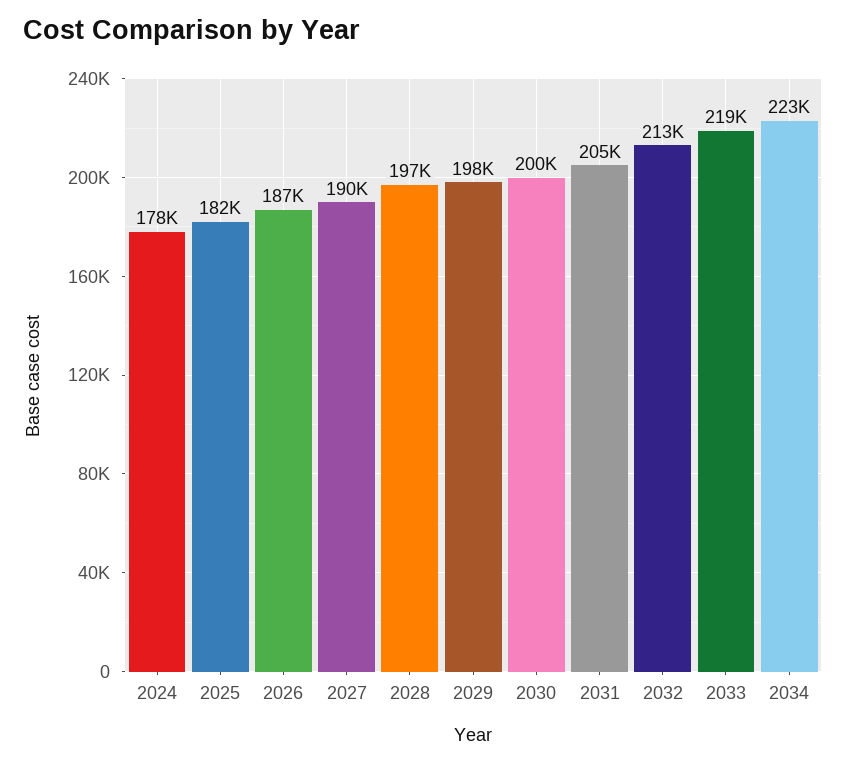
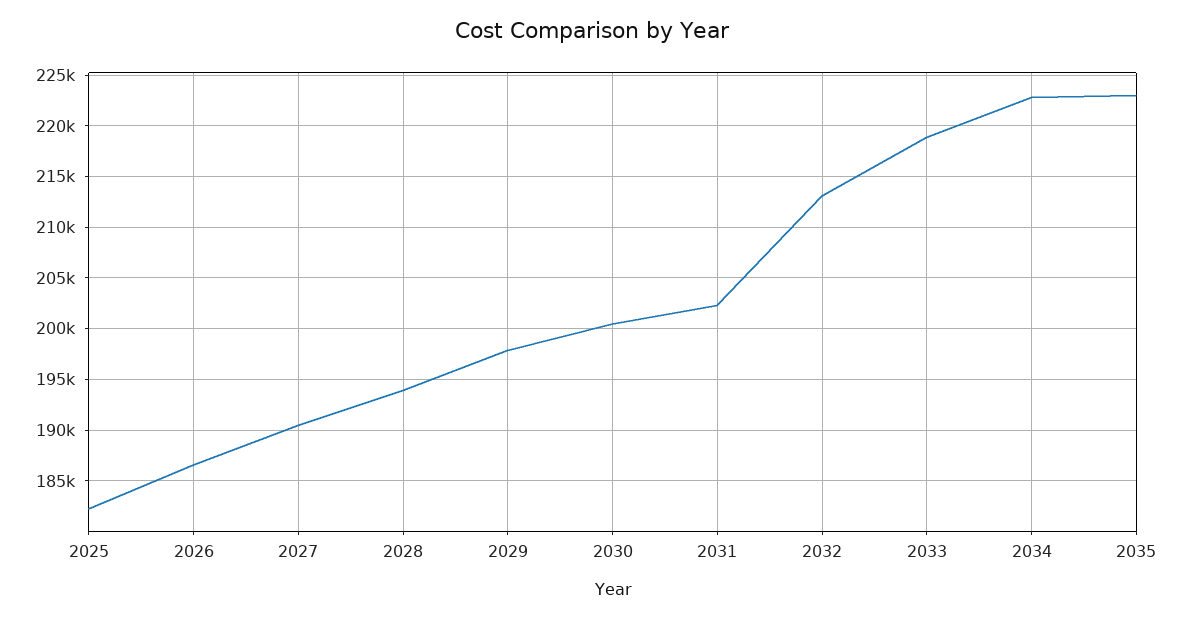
2024: 178000 -> none
2028: 197000 -> 194000
2031: 205000 -> 202000
2035: none -> 223000

